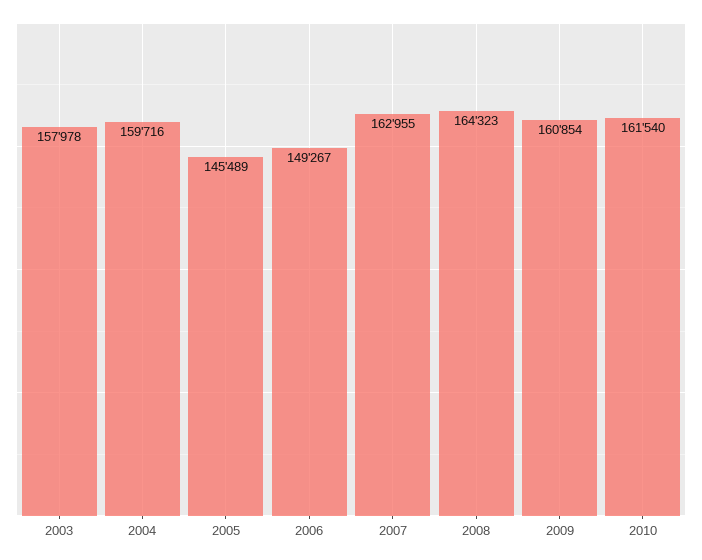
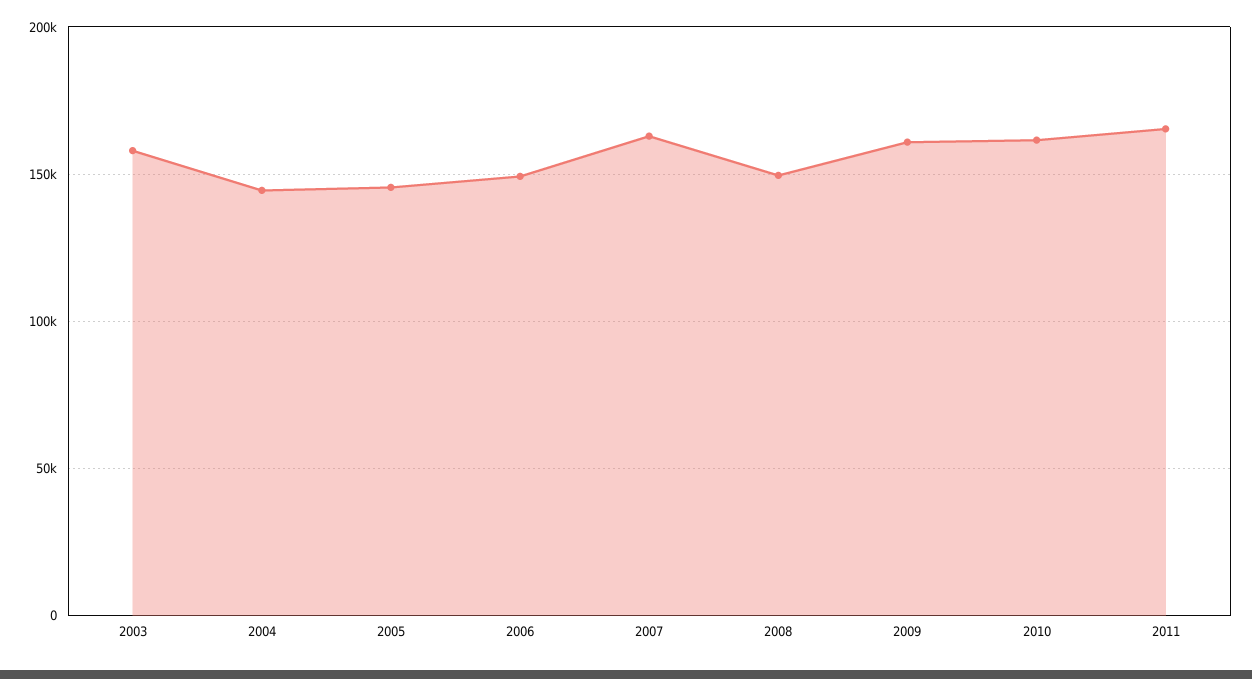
2004: 159716 -> 145000
2008: 164323 -> 150000
2011: none -> 165000

